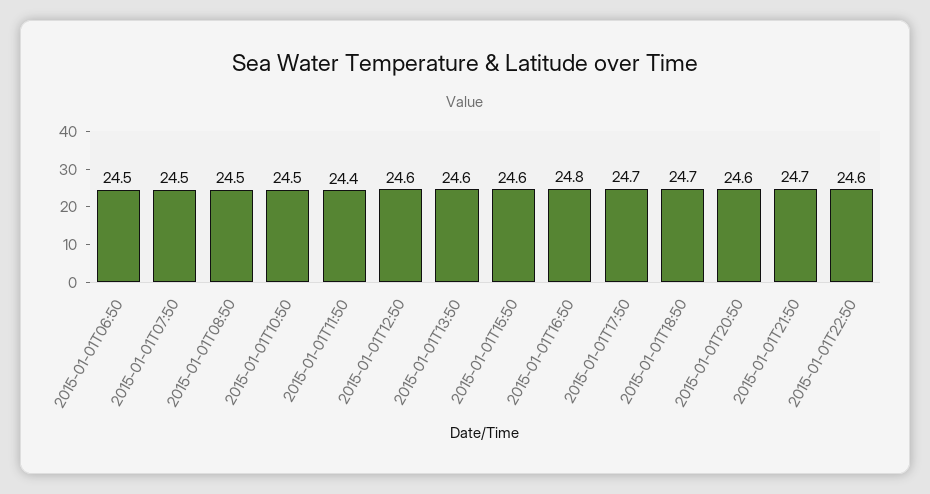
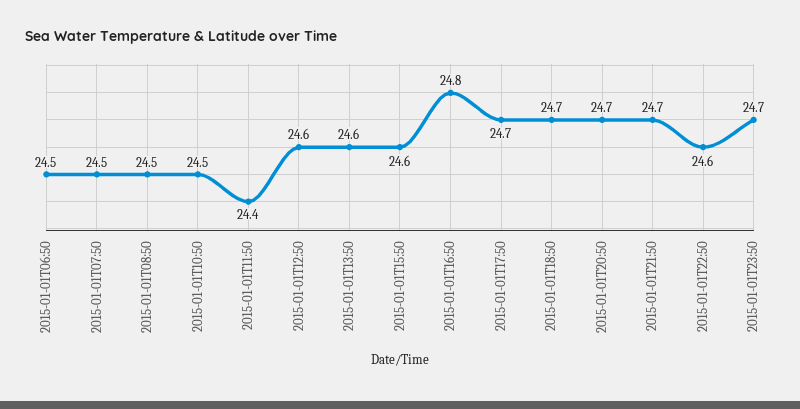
2015-01-01T20:50: 24.6 -> 24.7
2015-01-01T23:50: none -> 24.7

